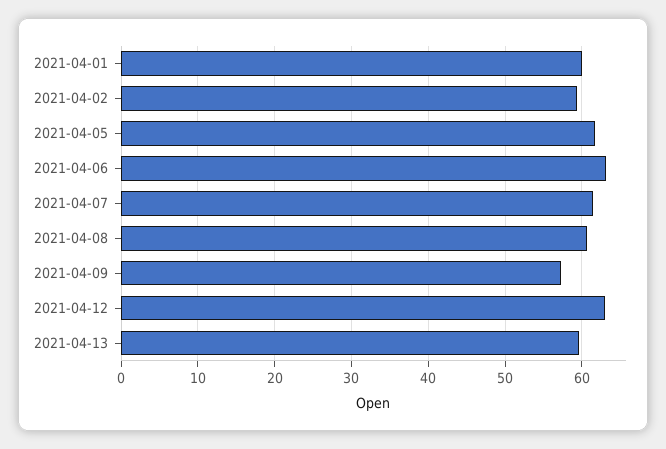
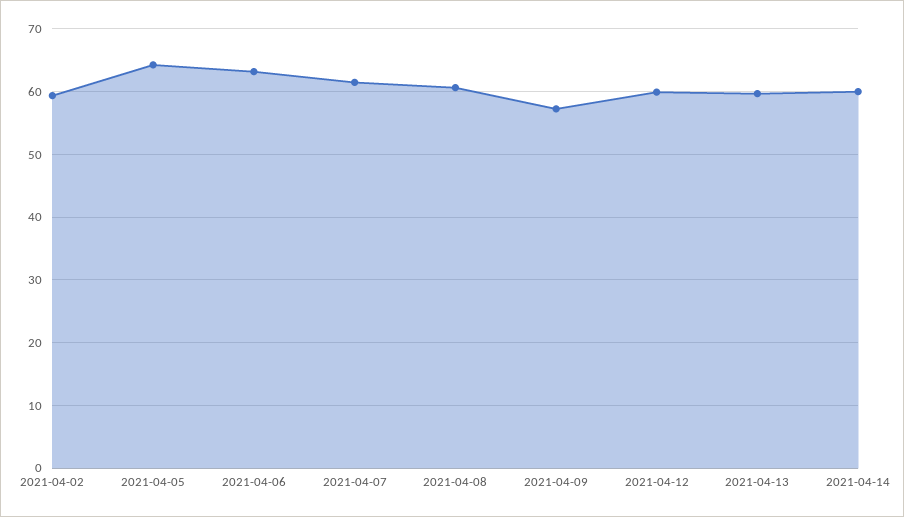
2021-04-01: 60 -> none
2021-04-05: 62 -> 64
2021-04-12: 63 -> 60
2021-04-14: none -> 60

